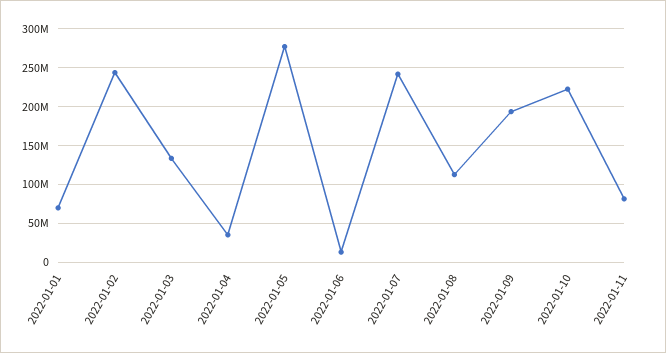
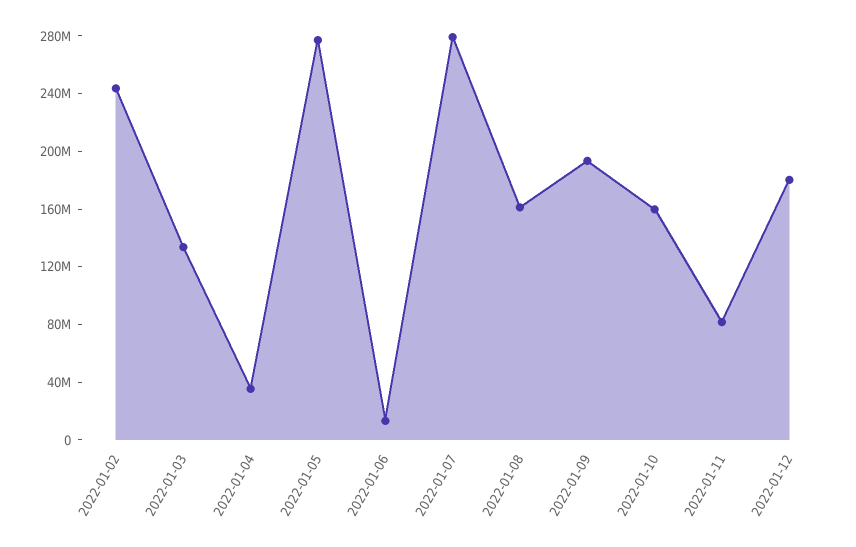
2022-01-01: 70000000 -> none
2022-01-07: 240000000 -> 280000000
2022-01-08: 110000000 -> 160000000
2022-01-10: 220000000 -> 160000000
2022-01-12: none -> 180000000

